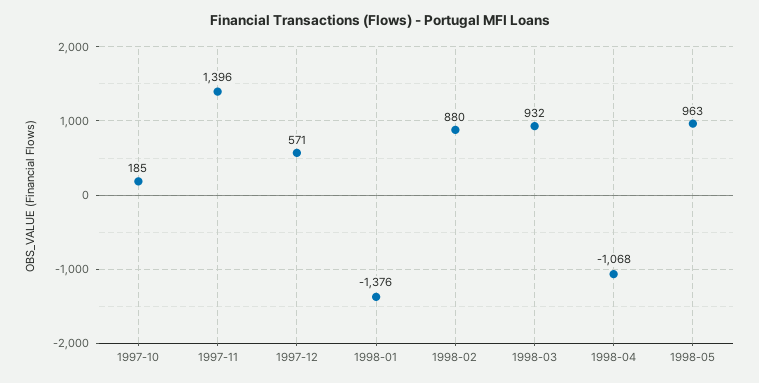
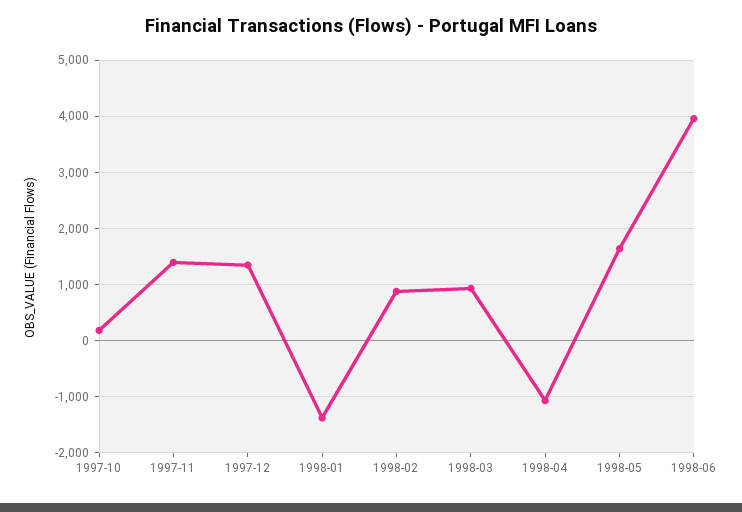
1997-12: 571 -> 1400
1998-05: 963 -> 1600
1998-06: none -> 4000

